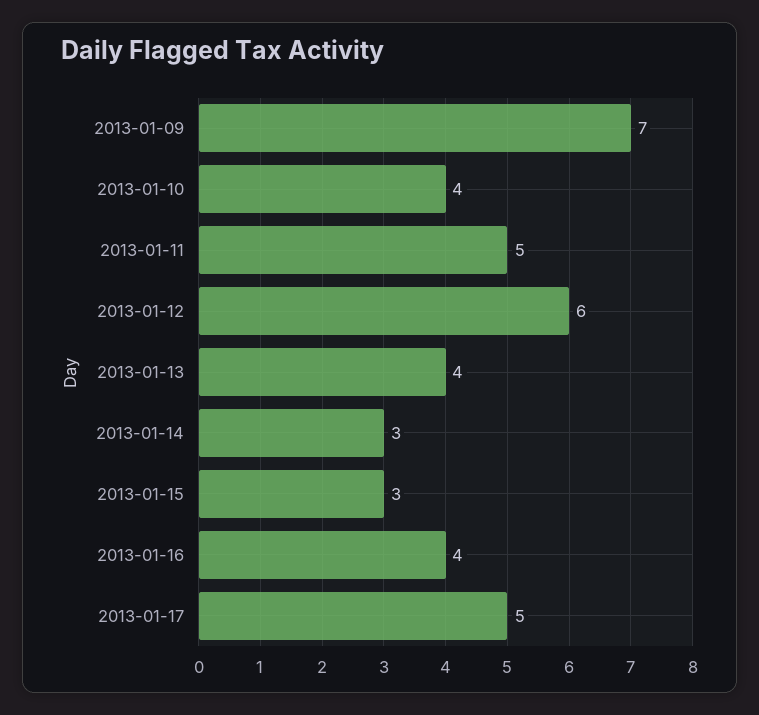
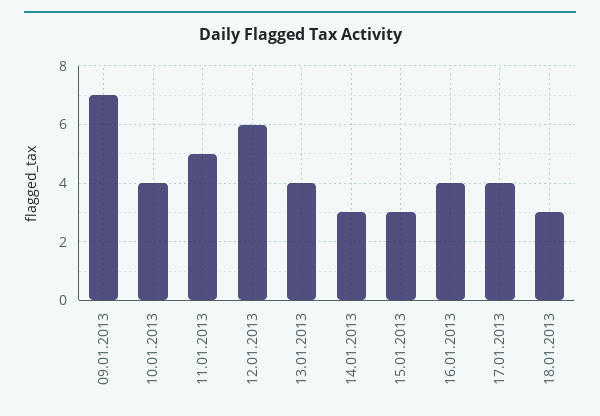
2013-01-17: 5 -> 4
18.01.2013: none -> 3

